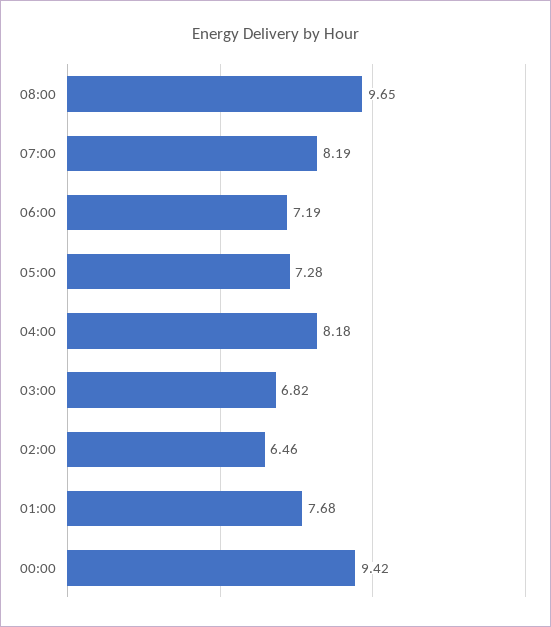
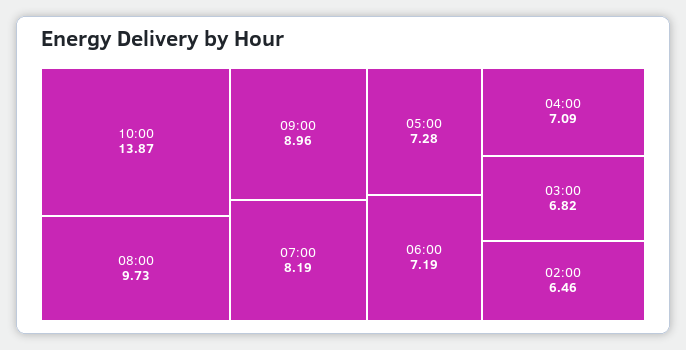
08:00: 9.65 -> 9.73
04:00: 8.18 -> 7.09
01:00: 7.68 -> none
00:00: 9.42 -> none
10:00: none -> 13.87
09:00: none -> 8.96

